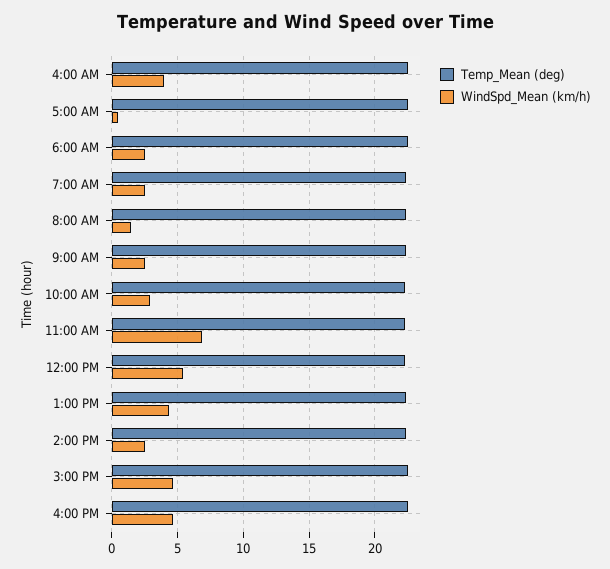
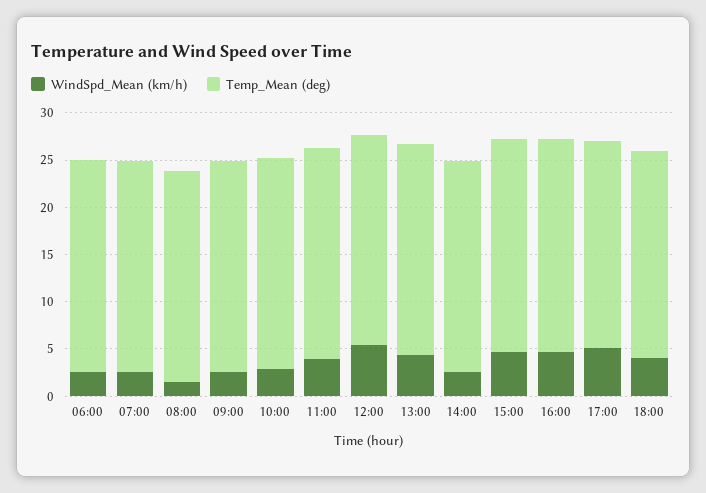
Temp_Mean (deg), 4:00 AM: 22.5 -> none
WindSpd_Mean (km/h), 4:00 AM: 4 -> none
Temp_Mean (deg), 5:00 AM: 22.5 -> none
WindSpd_Mean (km/h), 5:00 AM: 0.5 -> none
WindSpd_Mean (km/h), 11:00 AM: 7 -> 4
WindSpd_Mean (km/h), 17:00: none -> 5
Temp_Mean (deg), 17:00: none -> 22
WindSpd_Mean (km/h), 18:00: none -> 4
Temp_Mean (deg), 18:00: none -> 22

